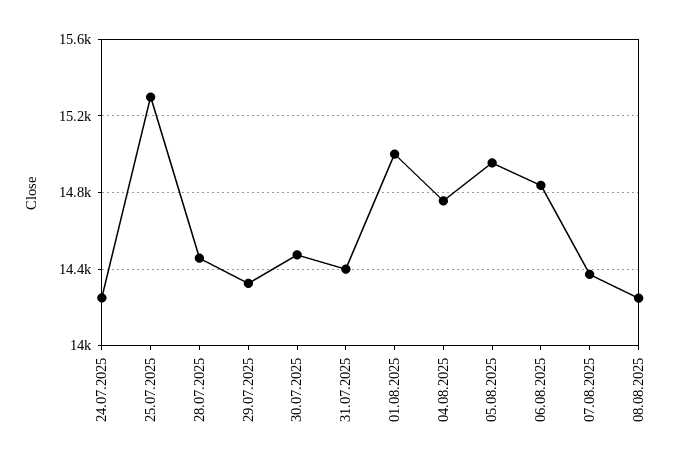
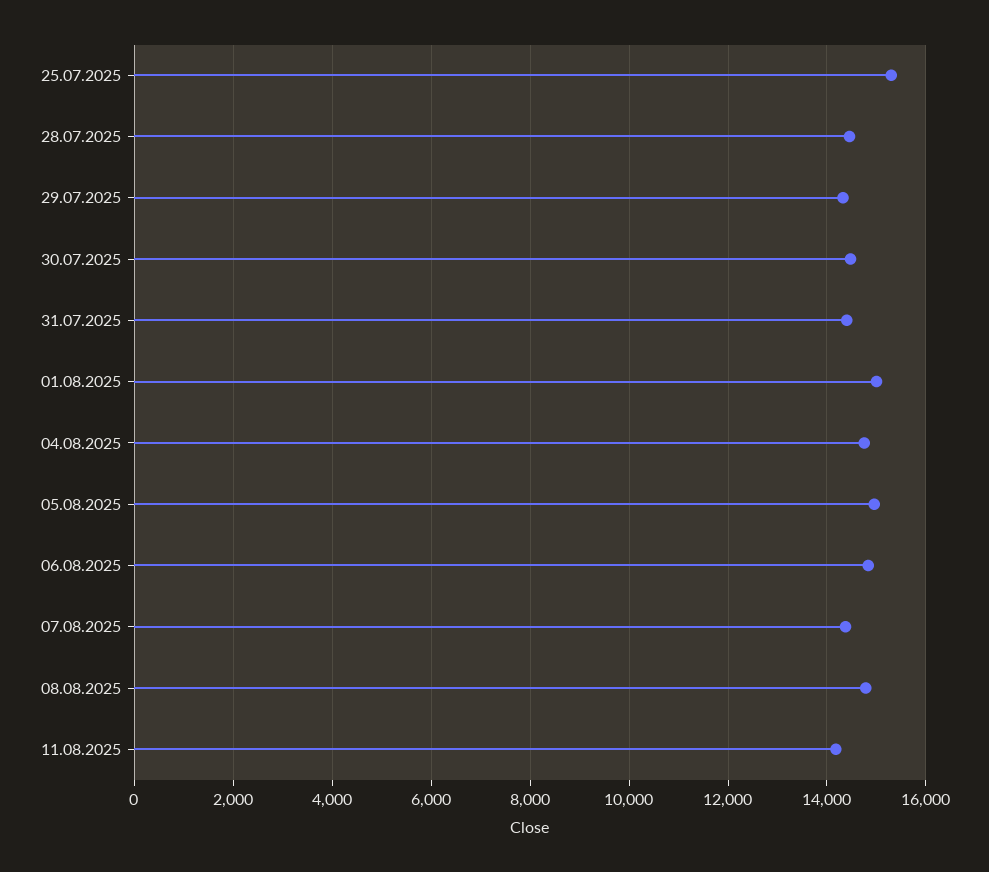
24.07.2025: 14250 -> none
08.08.2025: 14250 -> 14800
11.08.2025: none -> 14200

